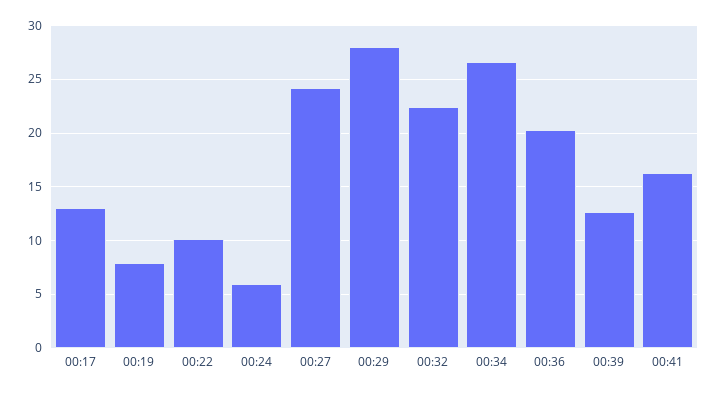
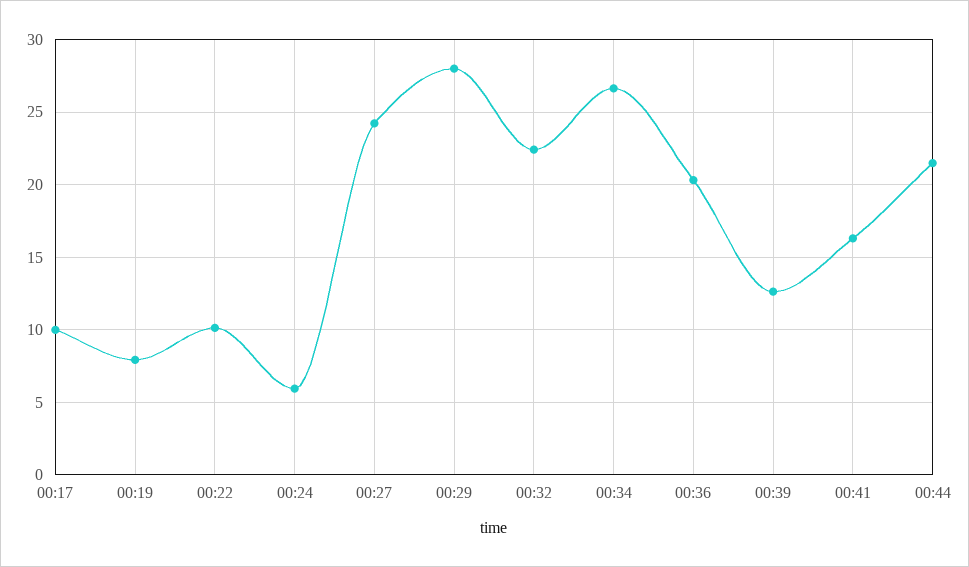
00:17: 13 -> 10
00:44: none -> 21.5

